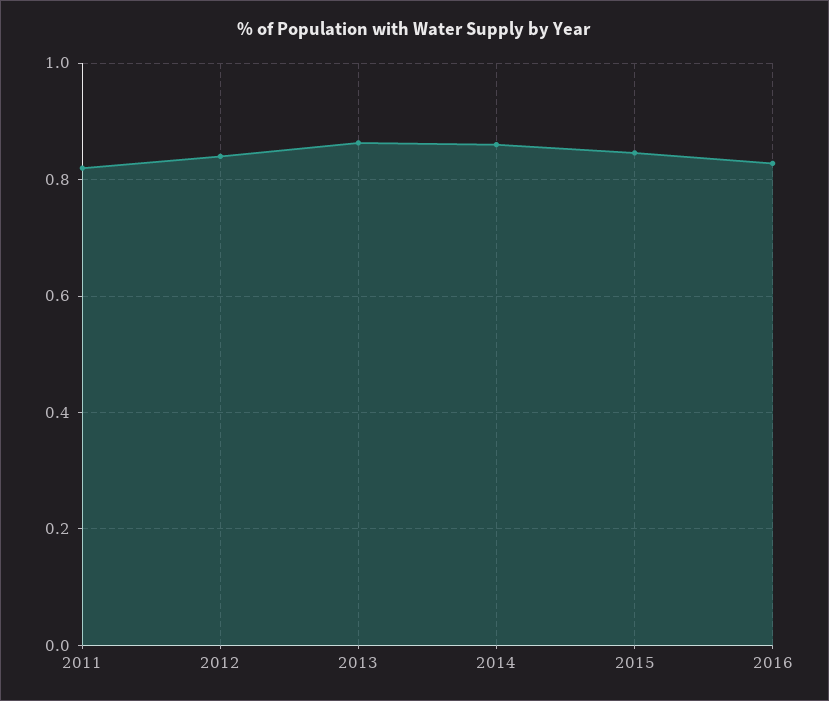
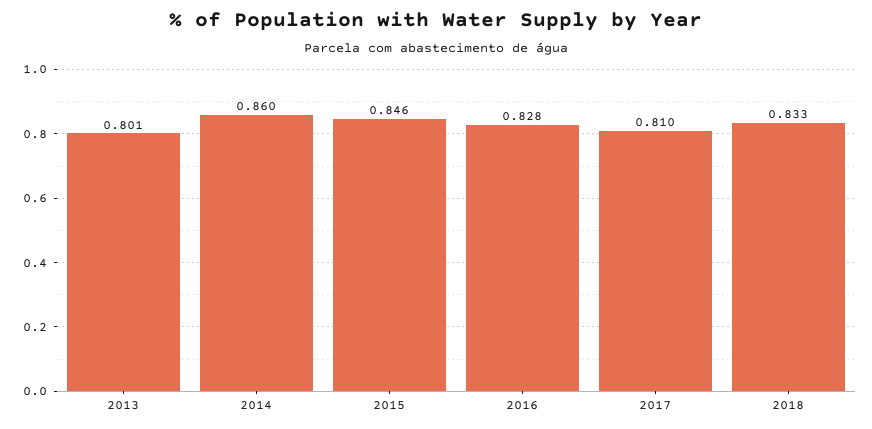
2011: 0.82 -> none
2012: 0.84 -> none
2013: 0.86 -> 0.801
2017: none -> 0.81
2018: none -> 0.833

